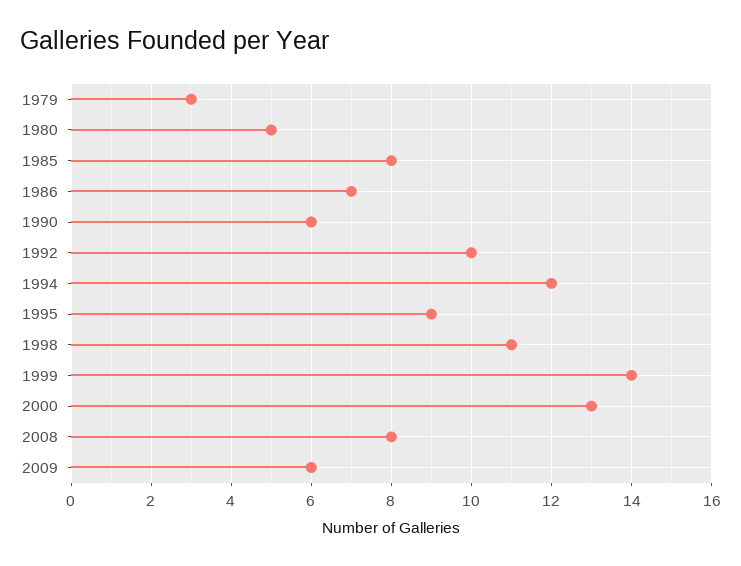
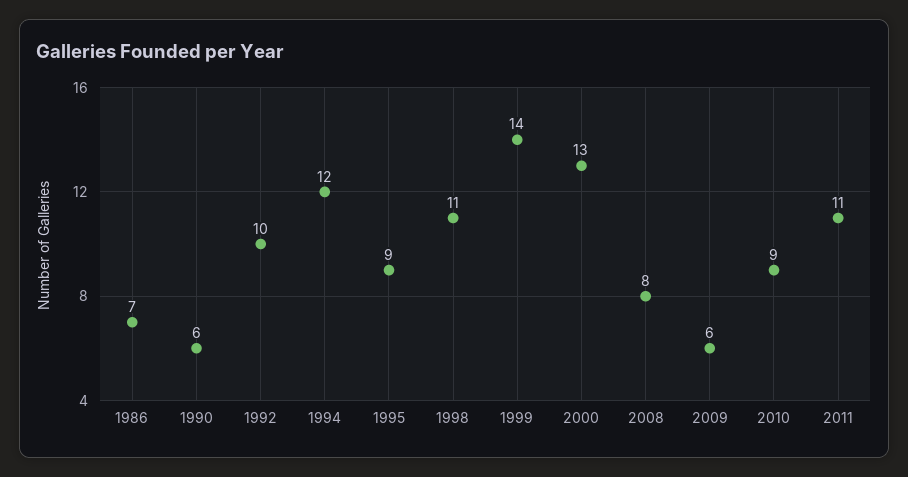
1979: 3 -> none
1980: 5 -> none
1985: 8 -> none
2010: none -> 9
2011: none -> 11

